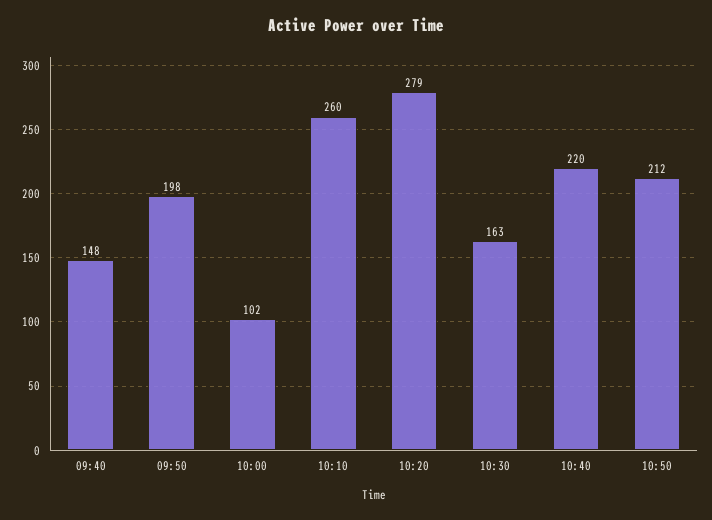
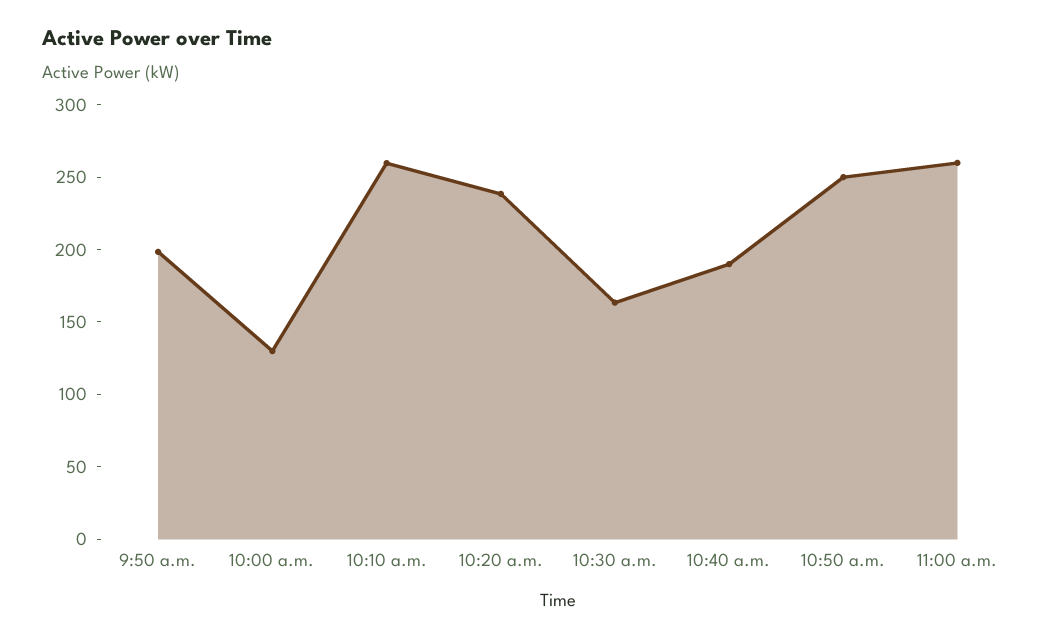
09:40: 148 -> none
10:00: 102 -> 130
10:20: 279 -> 240
10:40: 220 -> 190
10:50: 212 -> 250
11:00 a.m.: none -> 260

